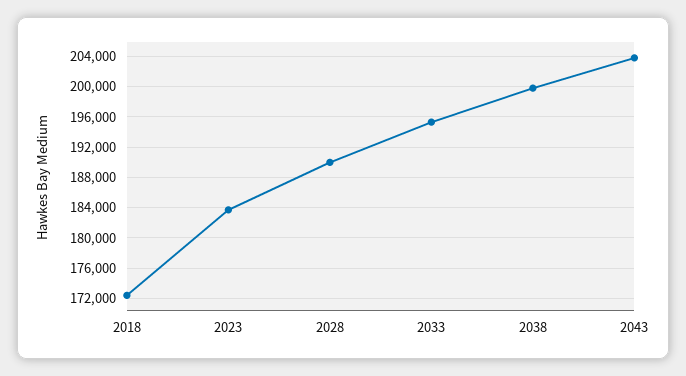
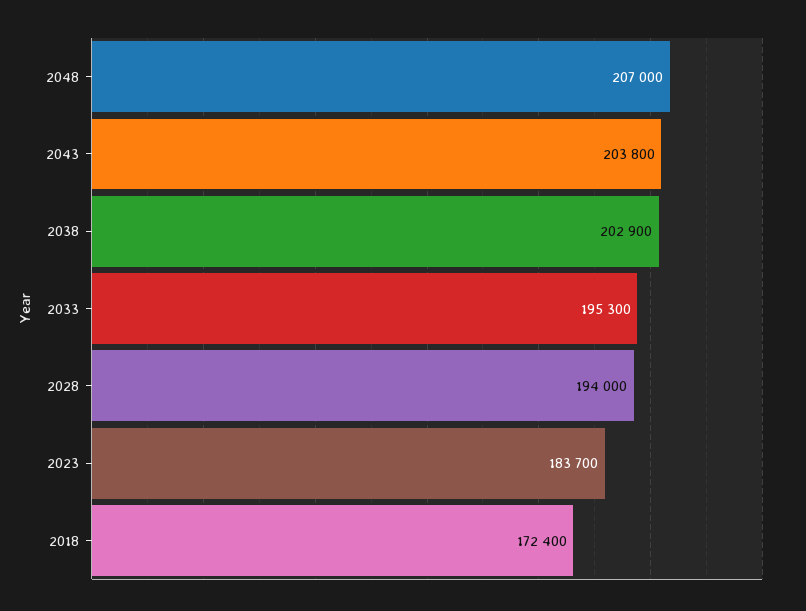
2028: 190000 -> 194000
2038: 200000 -> 202900
2048: none -> 207000

